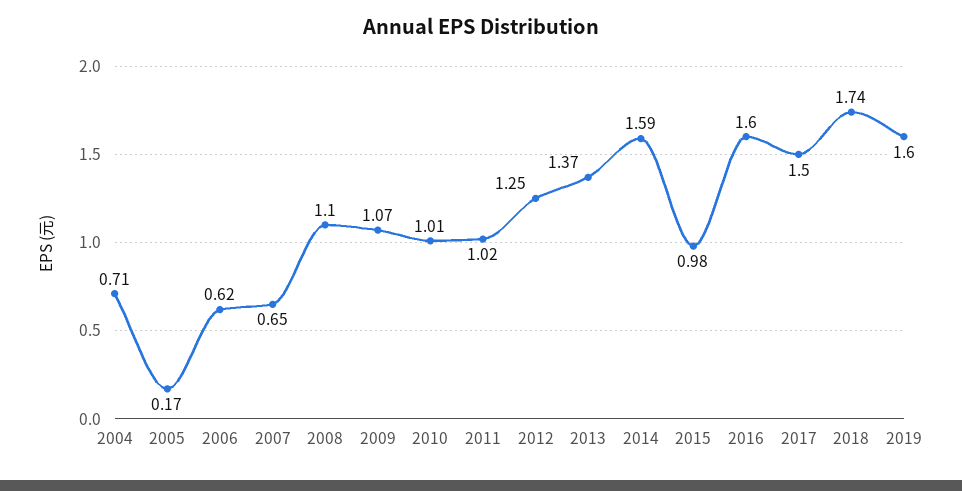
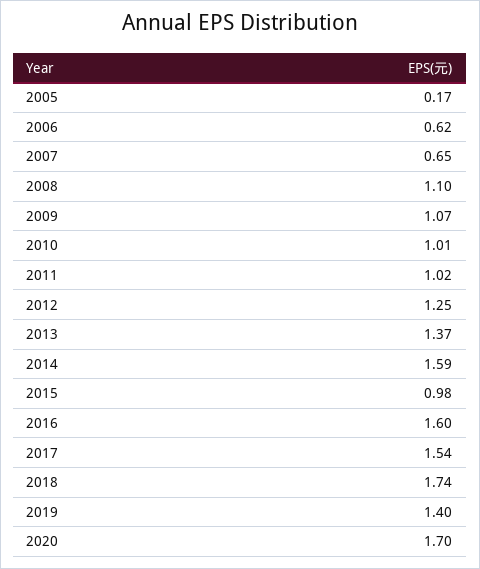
2004: 0.71 -> none
2017: 1.5 -> 1.54
2019: 1.6 -> 1.4
2020: none -> 1.7

